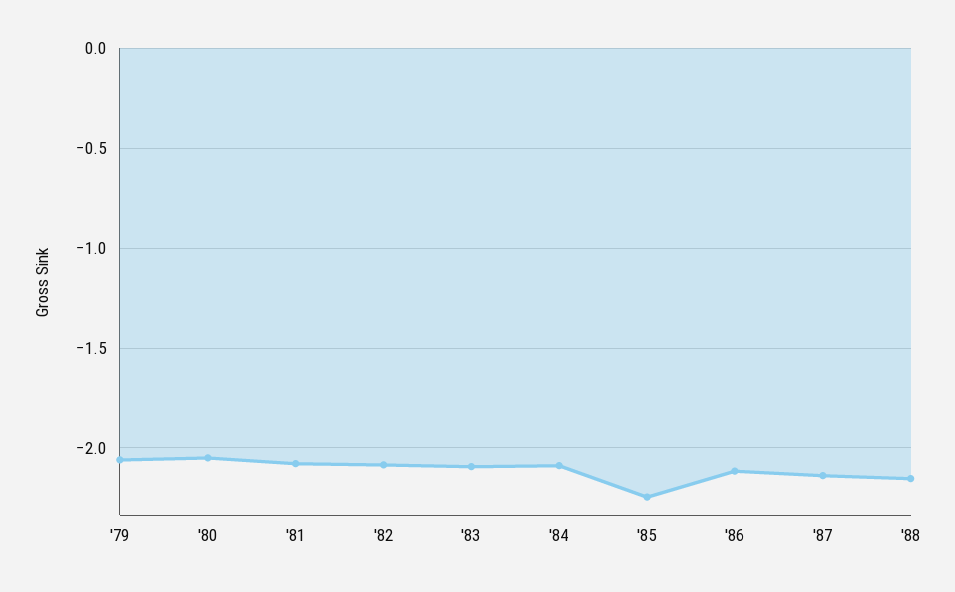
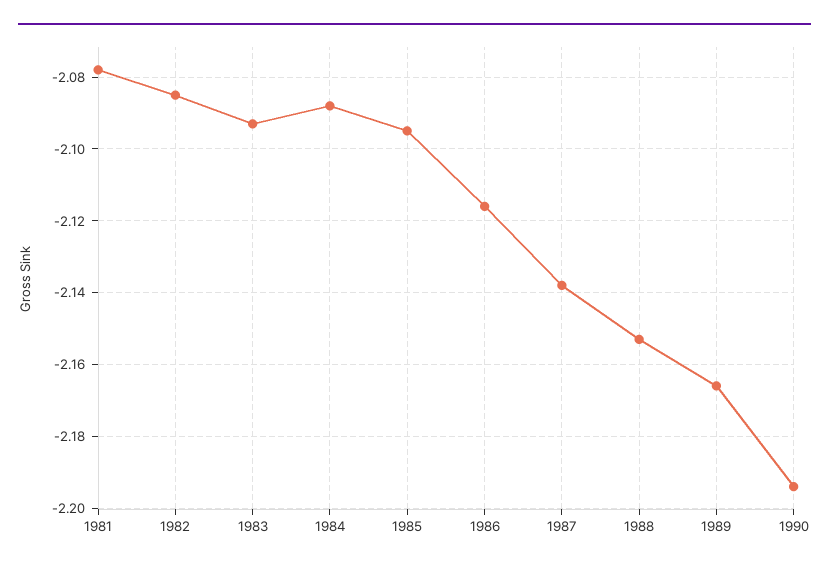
'79: -2.05 -> none
'80: -2.05 -> none
'85: -2.25 -> -2.095
1989: none -> -2.165
1990: none -> -2.195

